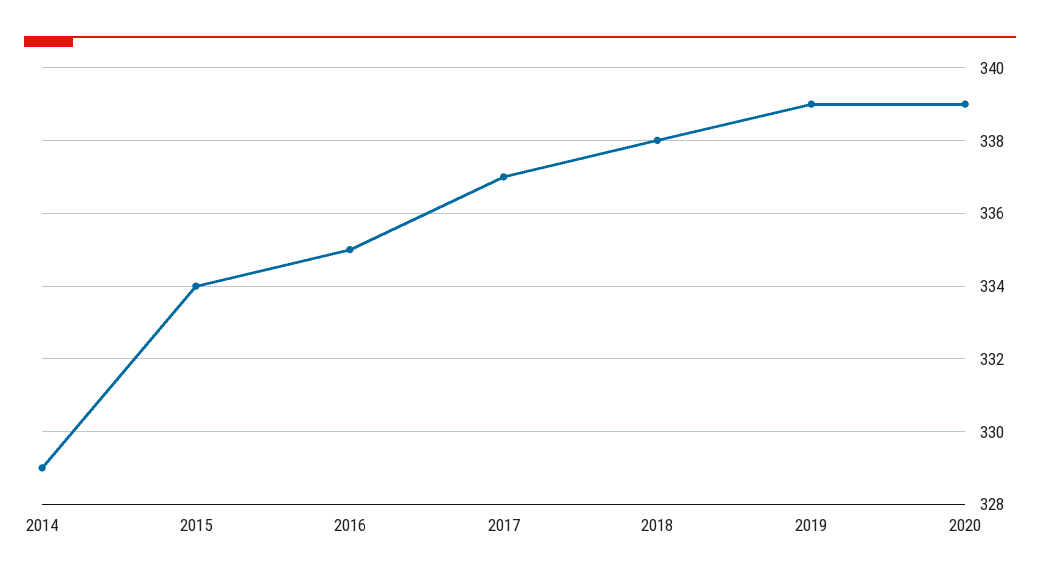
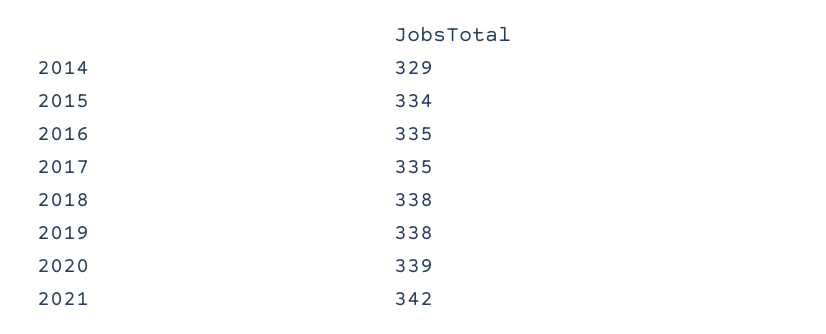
2017: 337 -> 335
2019: 339 -> 338
2021: none -> 342

